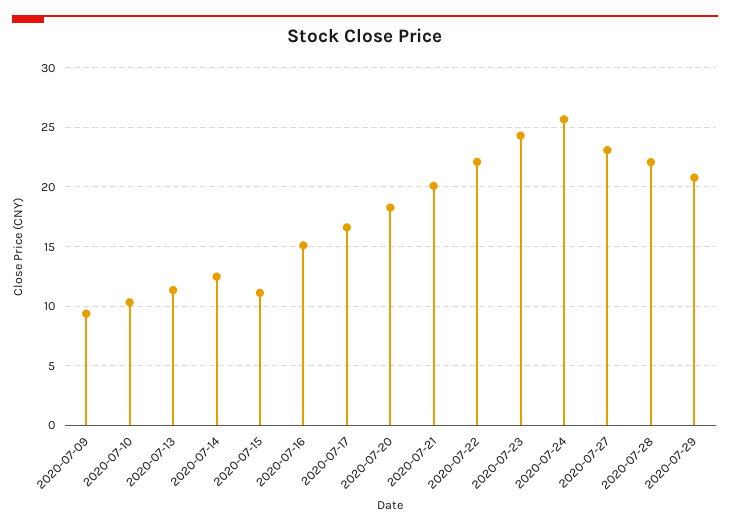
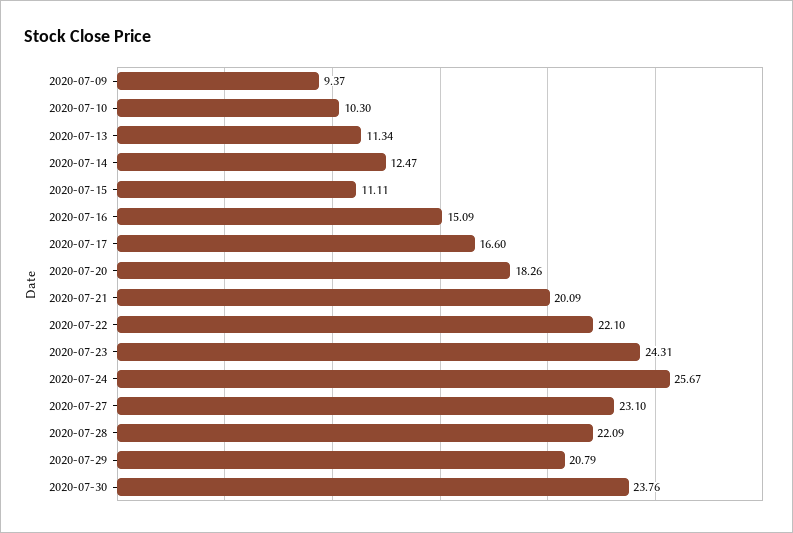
2020-07-30: none -> 23.76

